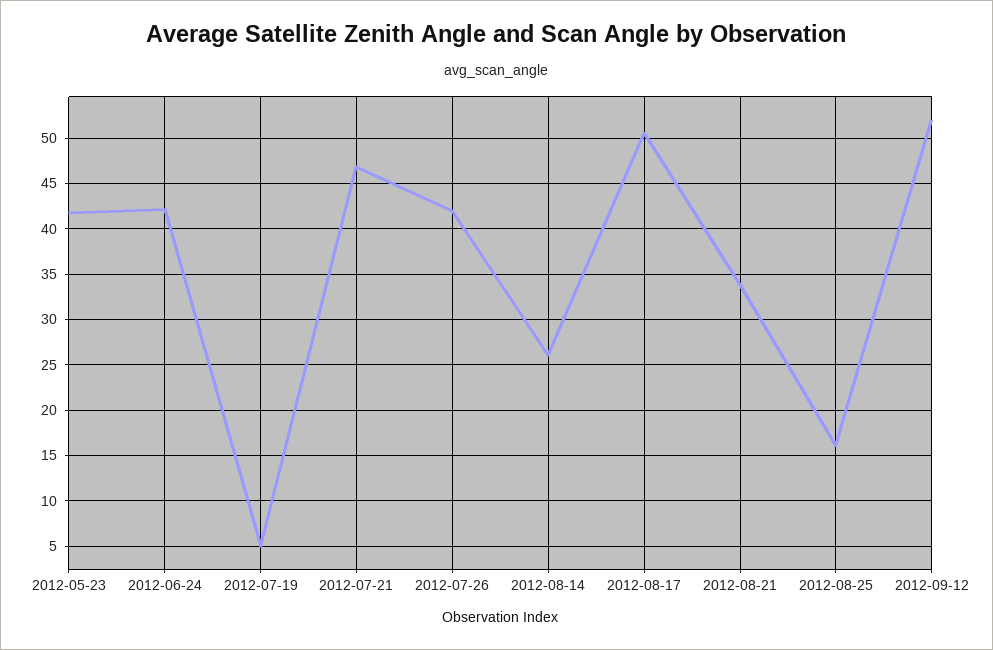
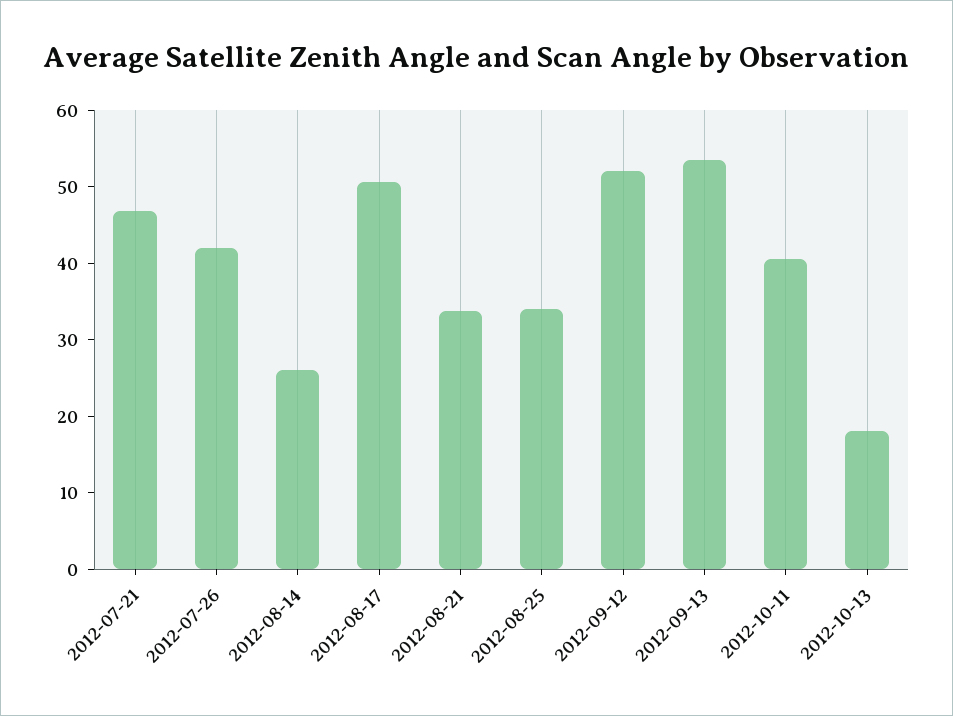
2012-05-23: 42 -> none
2012-06-24: 42 -> none
2012-07-19: 5 -> none
2012-08-25: 16 -> 34
2012-09-13: none -> 54
2012-10-11: none -> 40
2012-10-13: none -> 18

